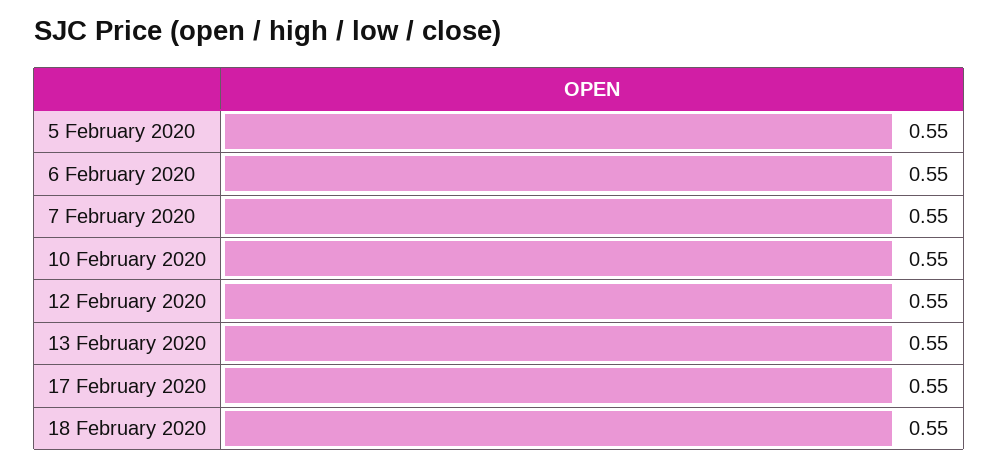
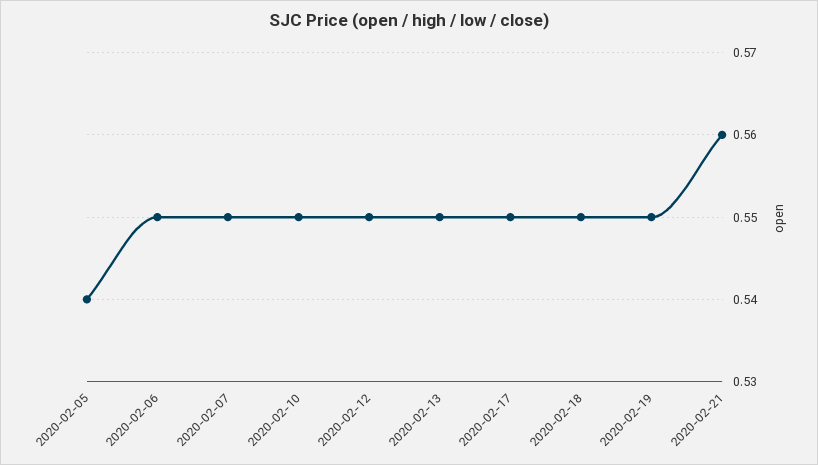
5 February 2020: 0.55 -> 0.54
2020-02-19: none -> 0.55
2020-02-21: none -> 0.56

